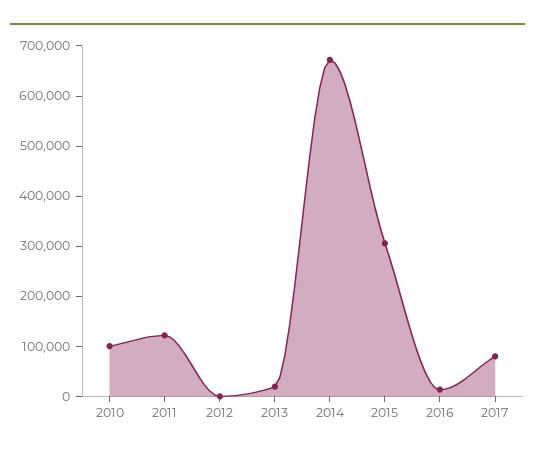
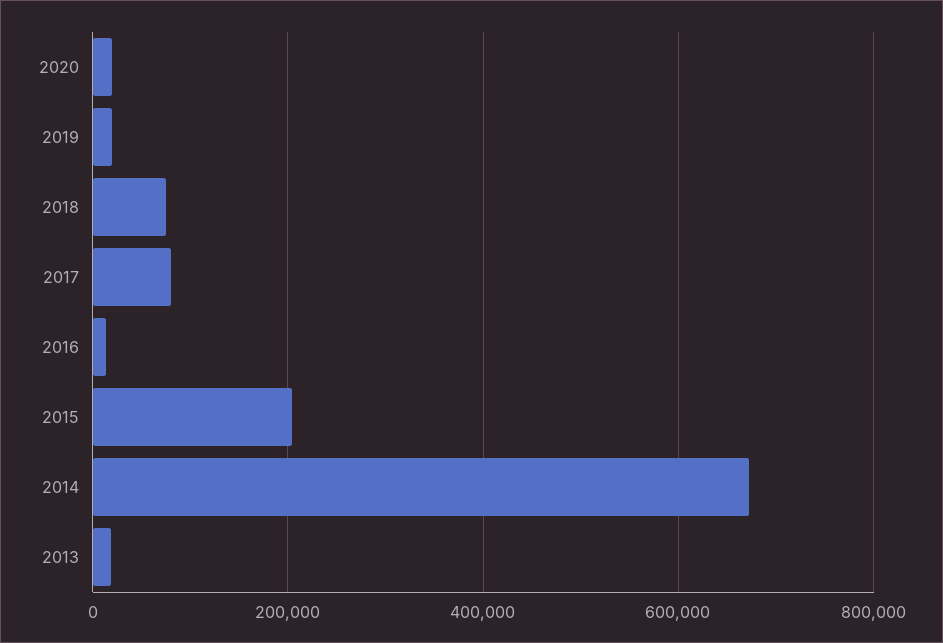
2010: 100000 -> none
2011: 120000 -> none
2012: 0 -> none
2015: 300000 -> 200000
2020: none -> 20000
2019: none -> 20000
2018: none -> 80000

